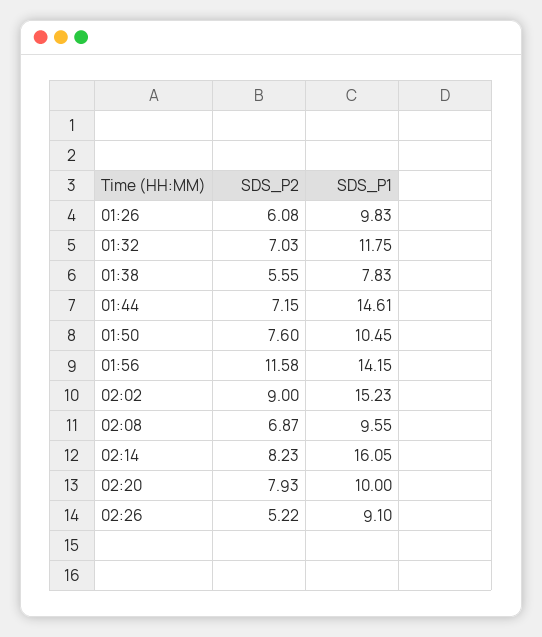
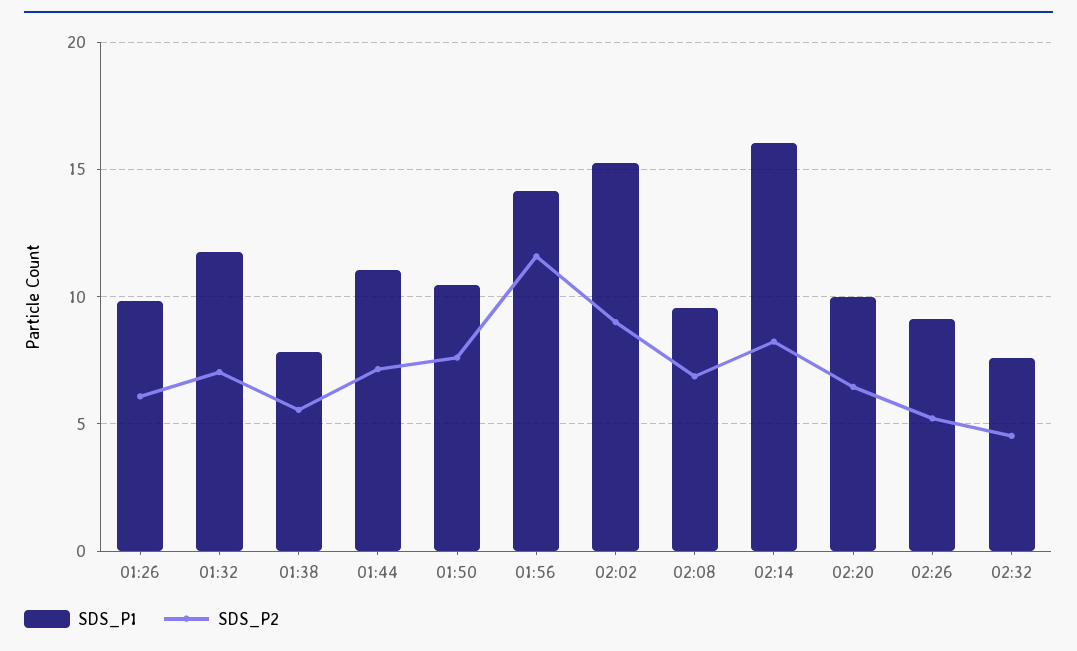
SDS_P1, 01:44: 14.61 -> 11
SDS_P2, 02:20: 7.93 -> 6.5
SDS_P1, 02:32: none -> 7.5
SDS_P2, 02:32: none -> 4.5

